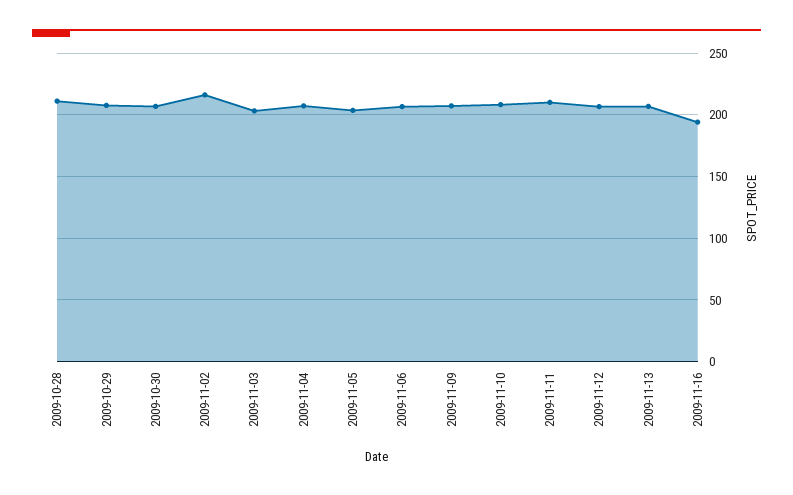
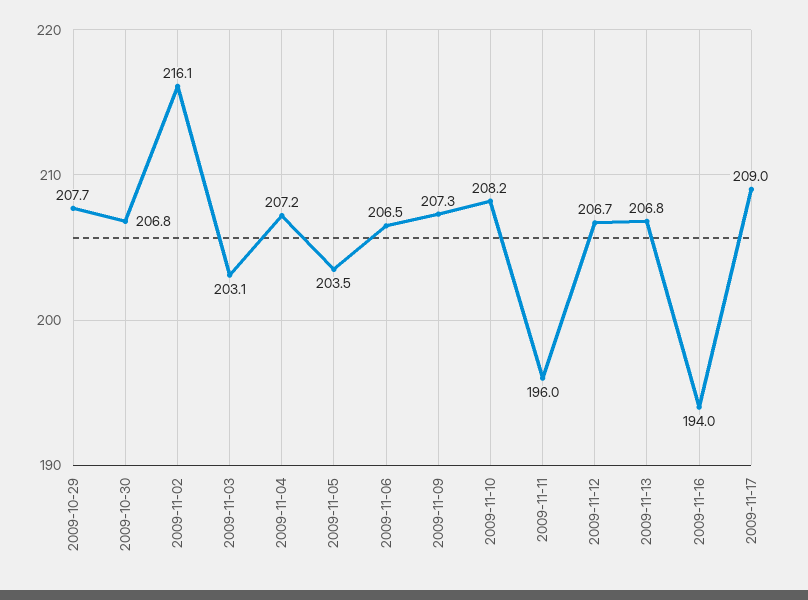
2009-10-28: 210 -> none
2009-11-11: 210 -> 196
2009-11-17: none -> 209

